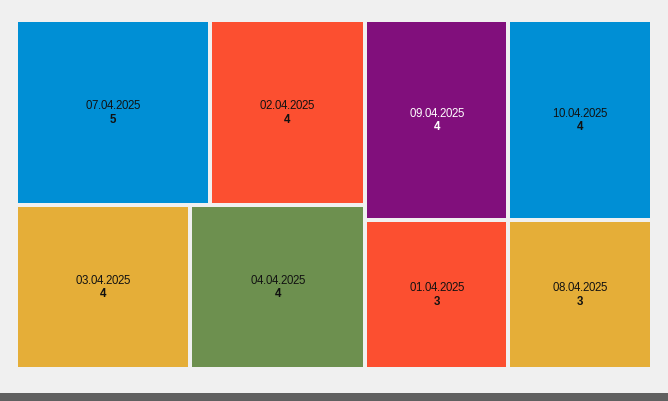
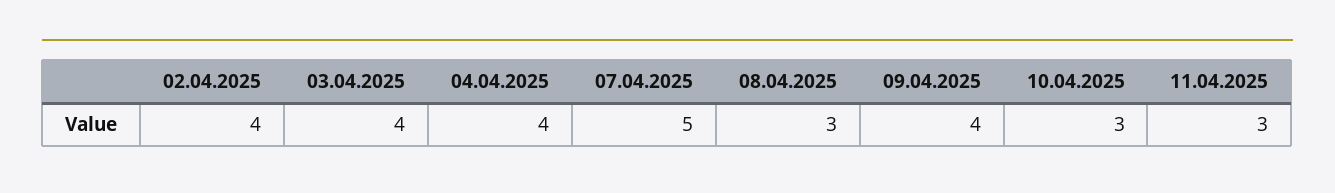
10.04.2025: 4 -> 3
01.04.2025: 3 -> none
11.04.2025: none -> 3

